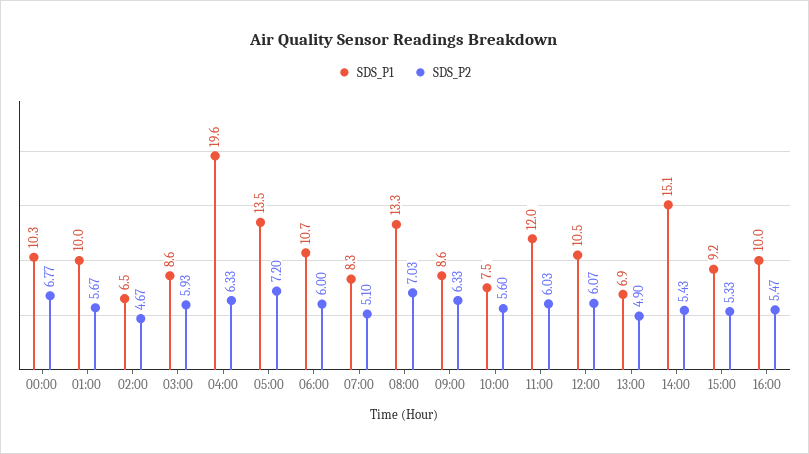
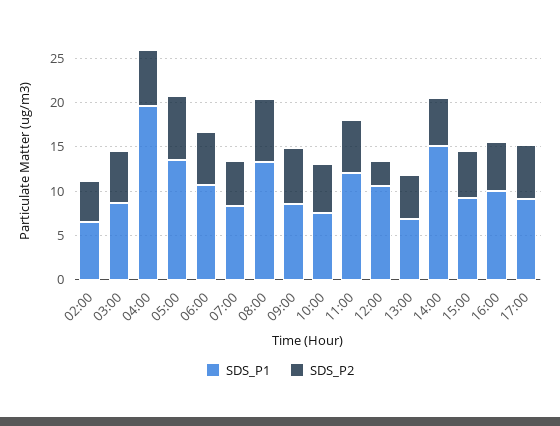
SDS_P1, 00:00: 10.3 -> none
SDS_P2, 00:00: 6.77 -> none
SDS_P1, 01:00: 10 -> none
SDS_P2, 01:00: 5.67 -> none
SDS_P2, 12:00: 6.07 -> 3
SDS_P1, 17:00: none -> 9
SDS_P2, 17:00: none -> 6

